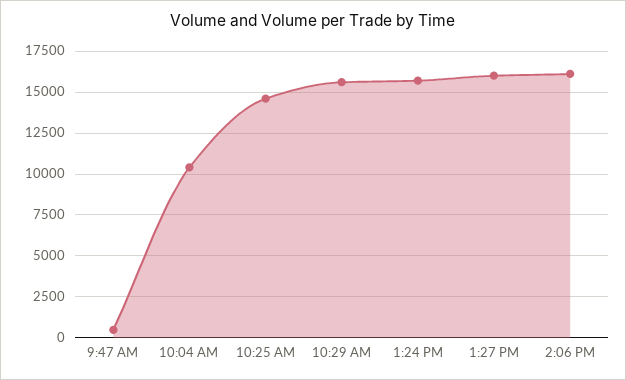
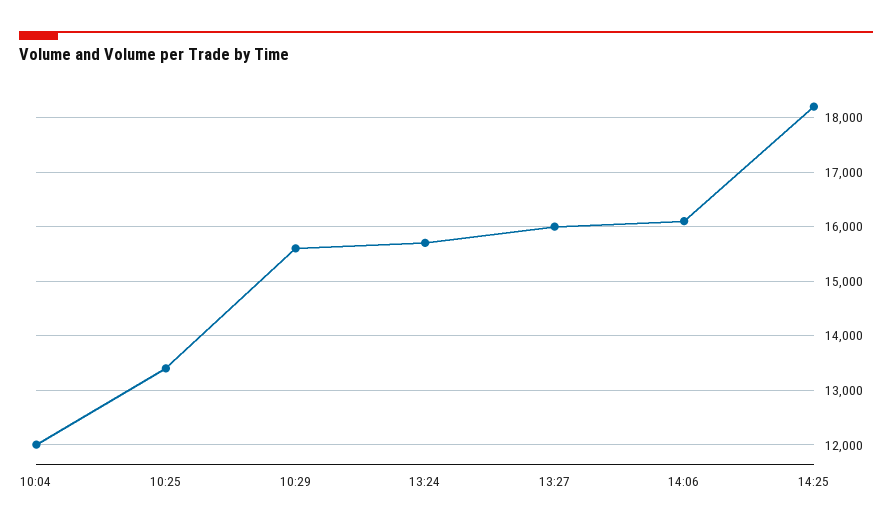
9:47 AM: 500 -> none
10:04 AM: 10500 -> 12000
10:25 AM: 14500 -> 13400
14:25: none -> 18200

